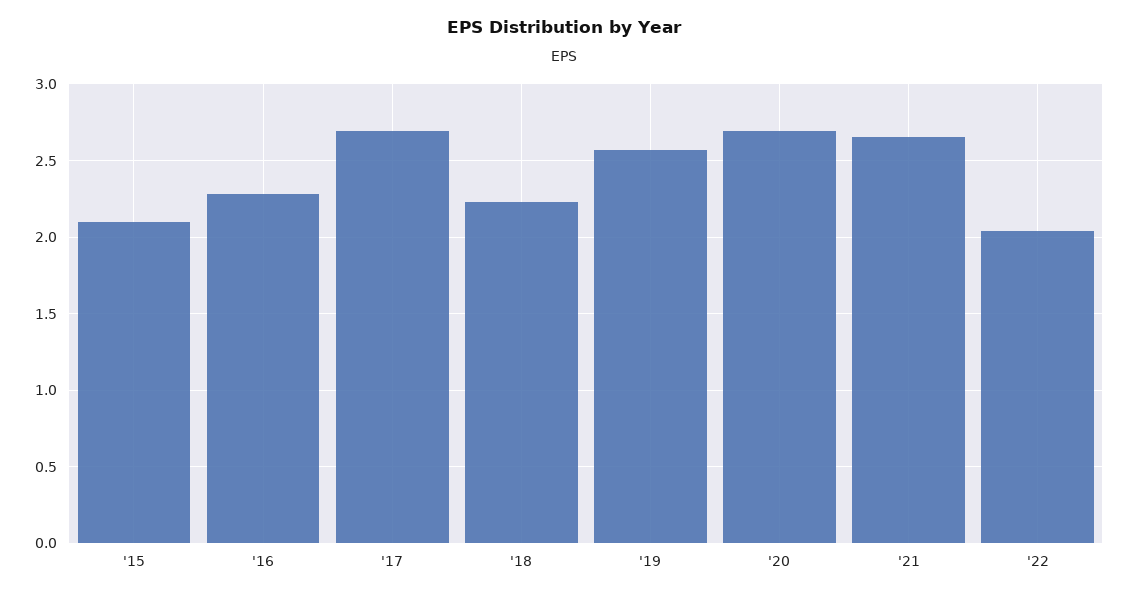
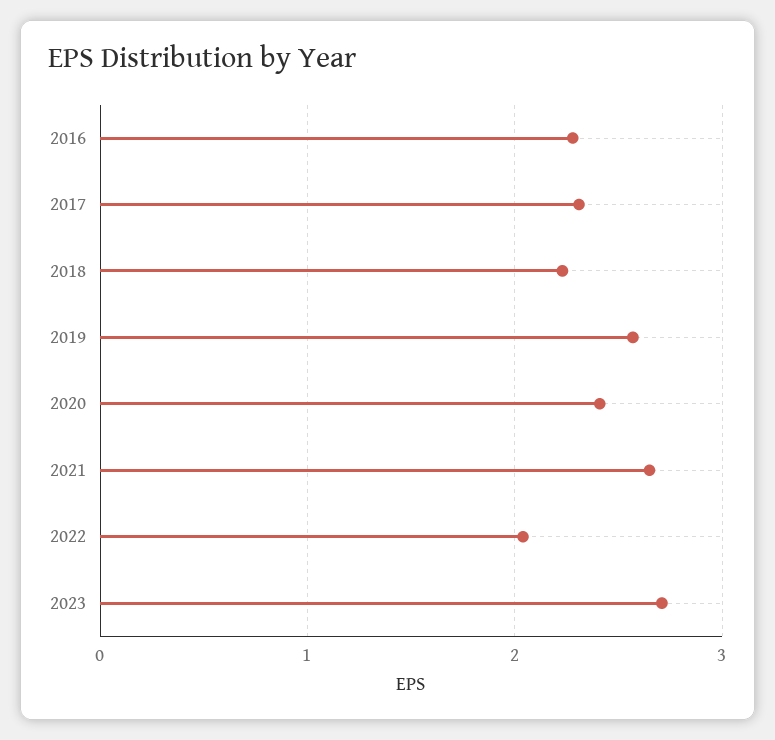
'15: 2.1 -> none
'17: 2.7 -> 2.3
'20: 2.7 -> 2.4
2023: none -> 2.7

